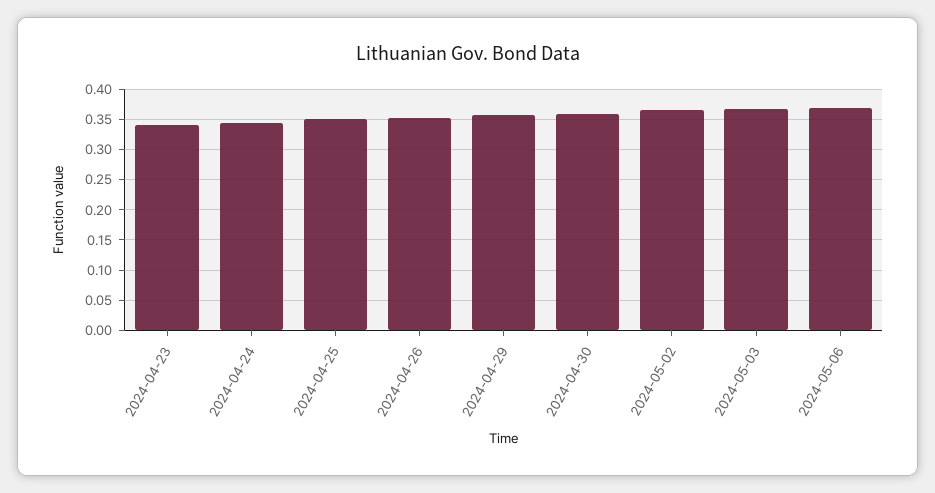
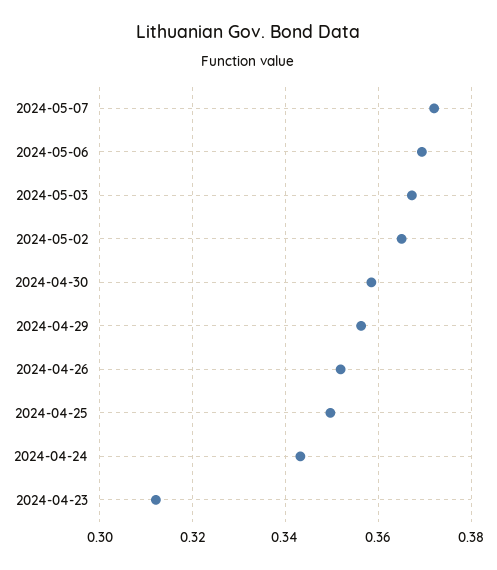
2024-04-23: 0.34 -> 0.312
2024-05-07: none -> 0.372

